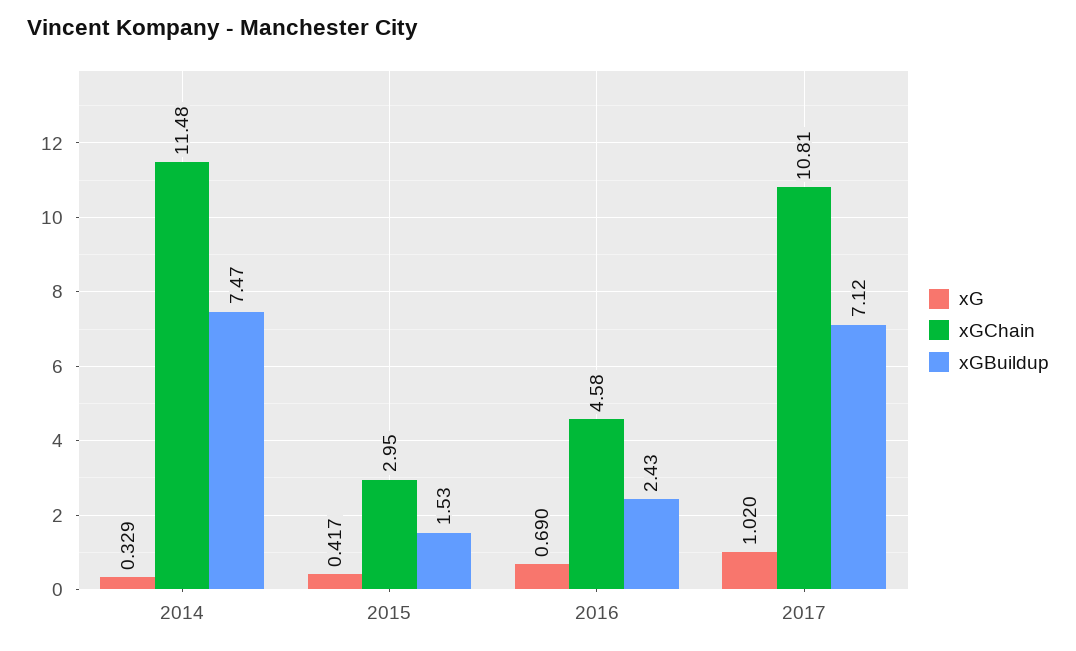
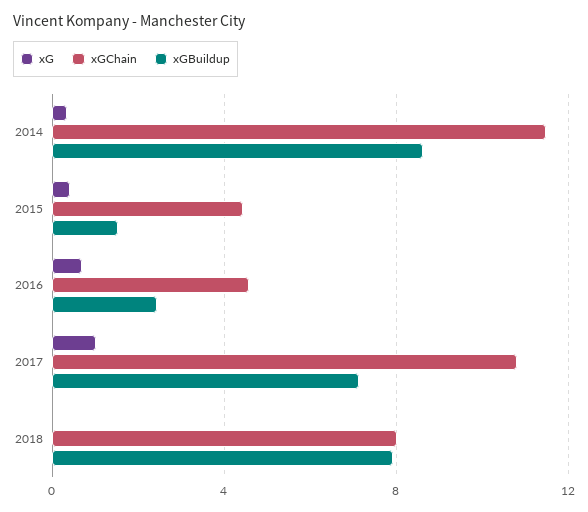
xGBuildup, 2014: 7.47 -> 8.5
xGChain, 2015: 2.95 -> 4.5
xG, 2018: none -> 0
xGChain, 2018: none -> 8
xGBuildup, 2018: none -> 8

